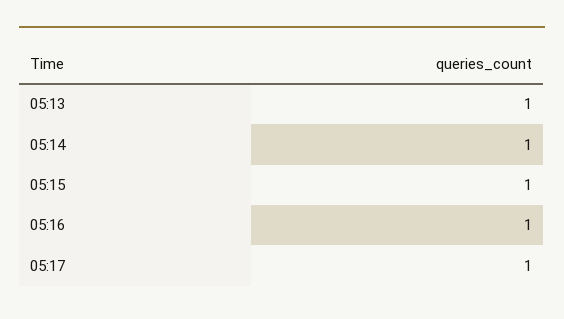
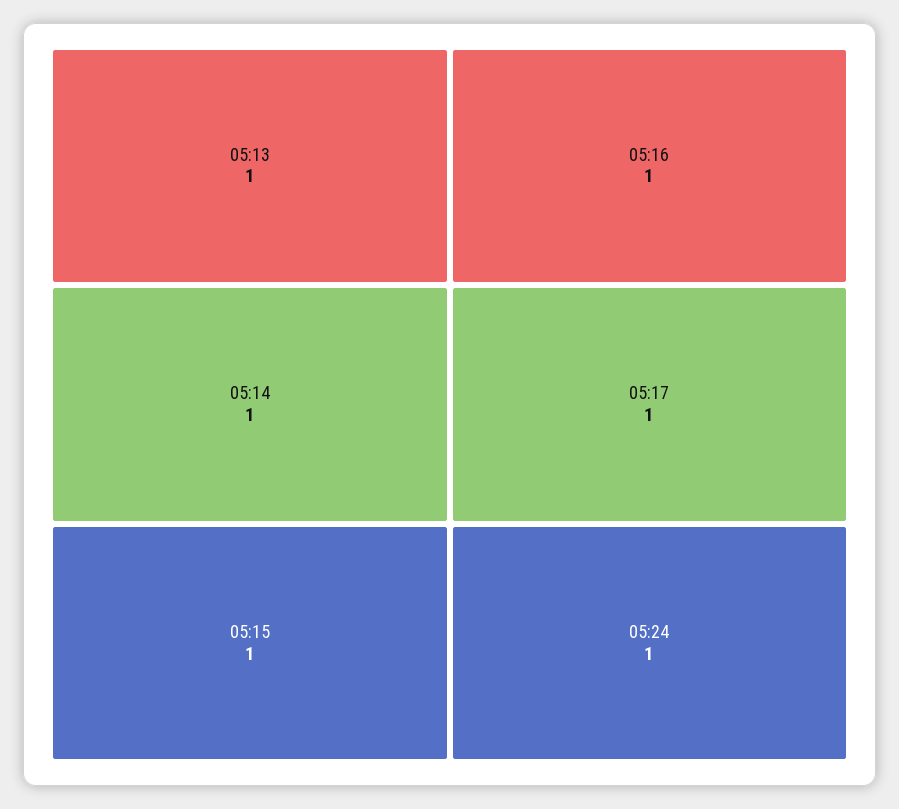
05:24: none -> 1

